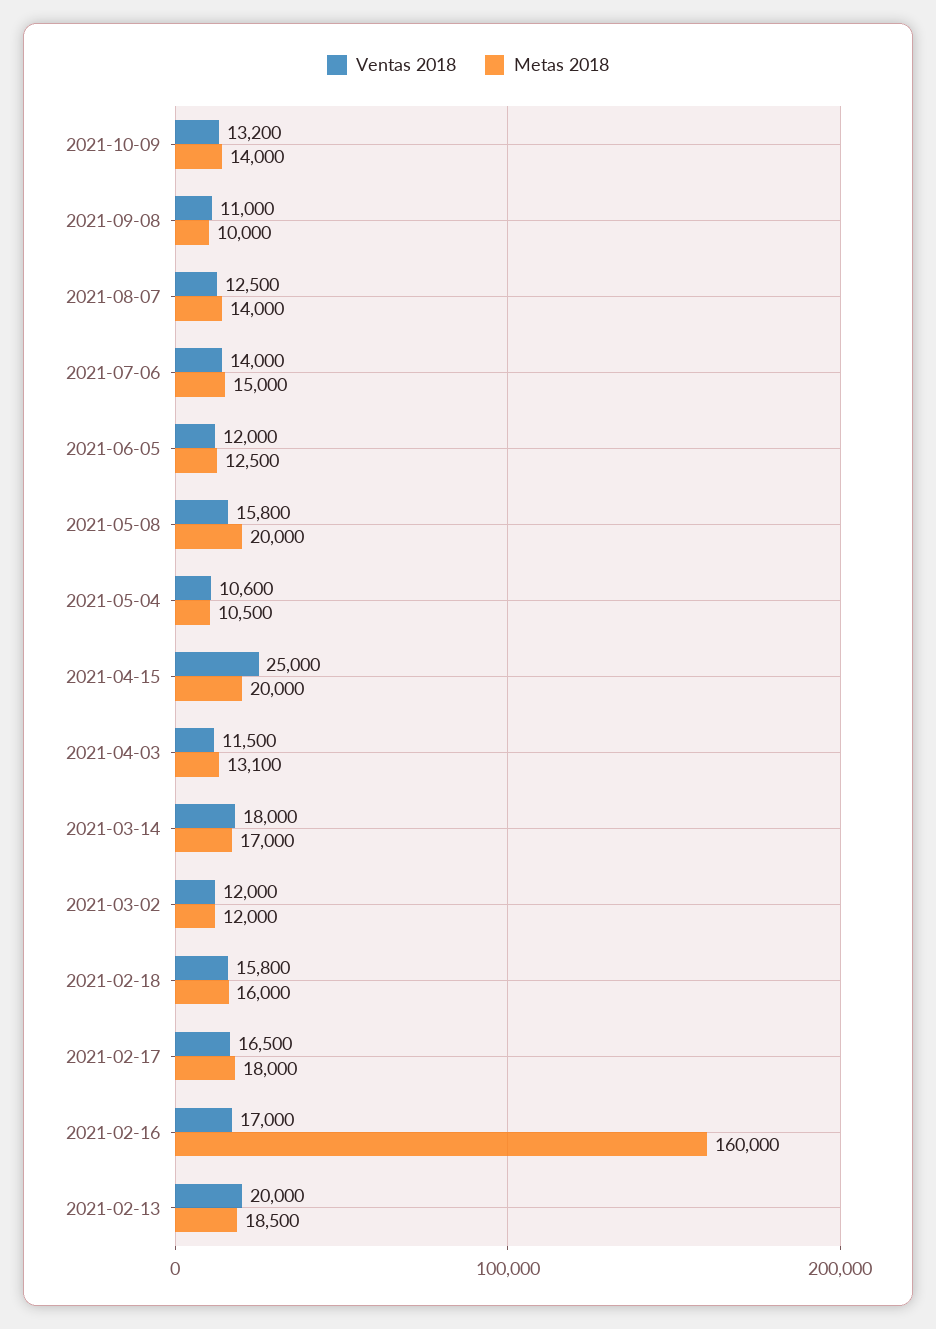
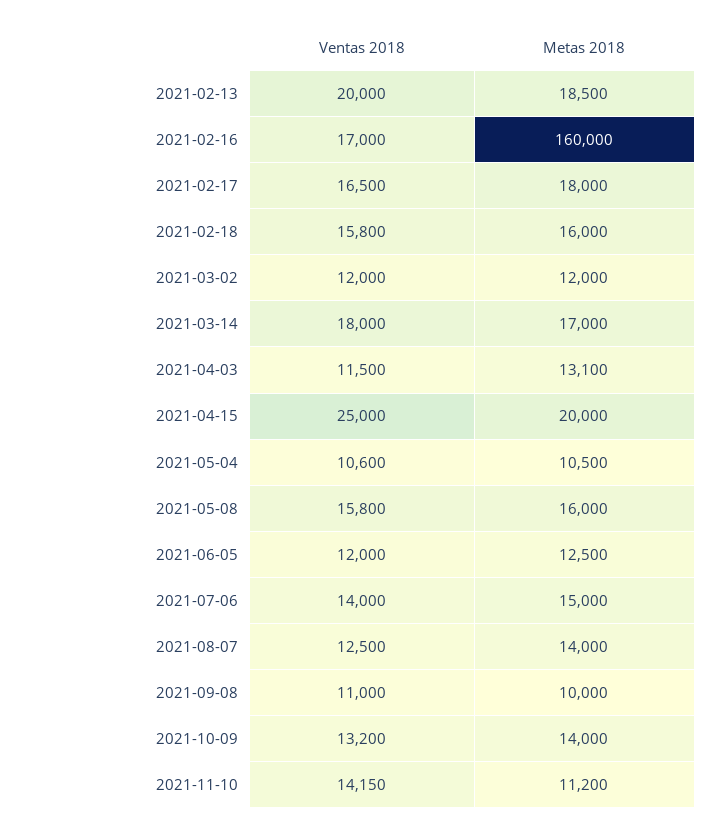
Metas 2018, 2021-05-08: 20000 -> 16000
Ventas 2018, 2021-11-10: none -> 14150
Metas 2018, 2021-11-10: none -> 11200

